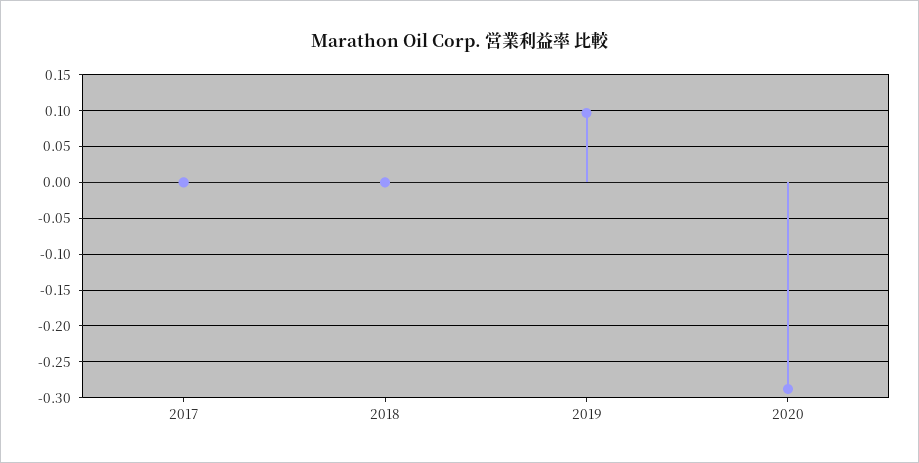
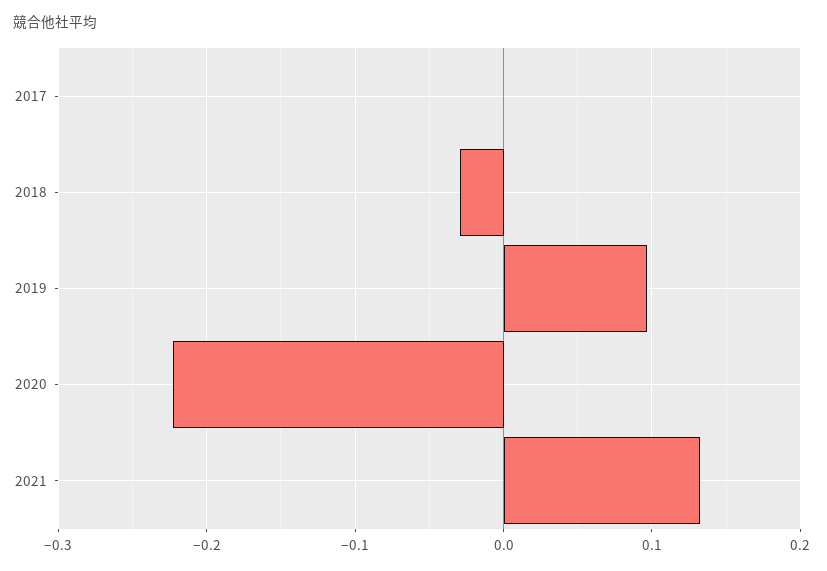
2018: 0 -> -0.03
2020: -0.29 -> -0.22
2021: none -> 0.13

